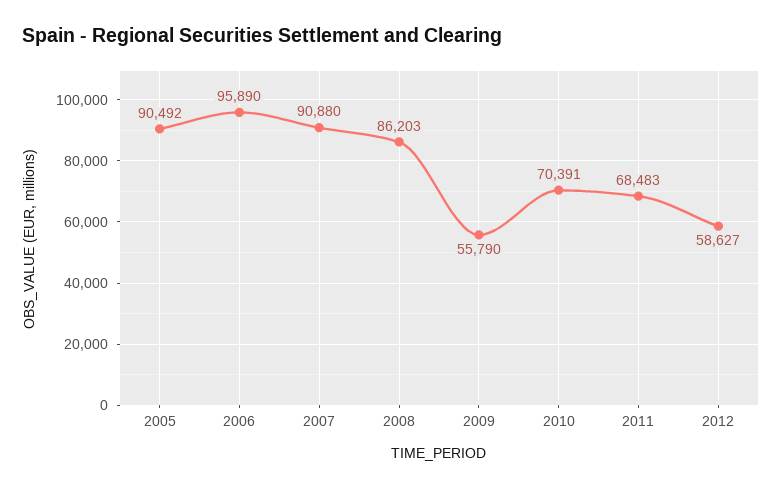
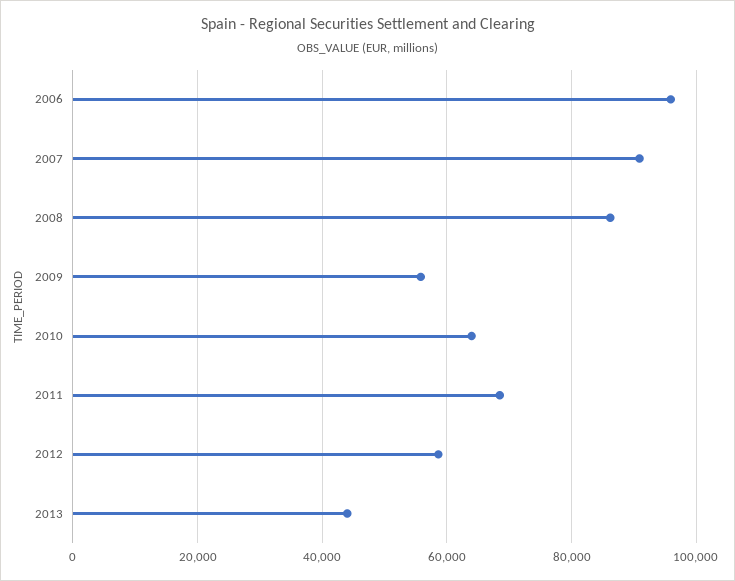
2005: 90492 -> none
2010: 70391 -> 64000
2013: none -> 44000

